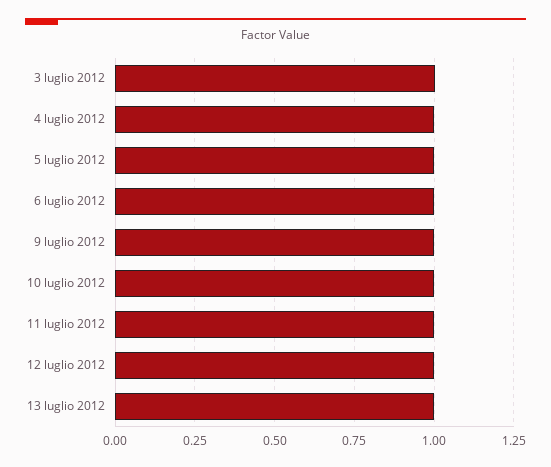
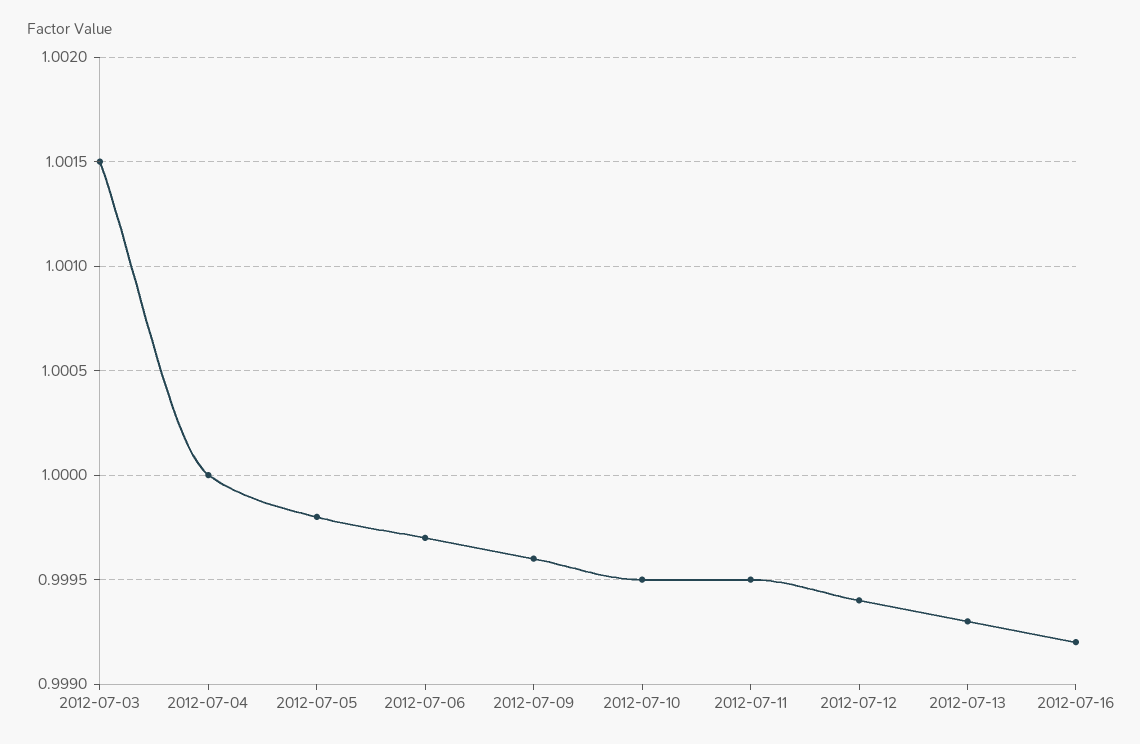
2012-07-16: none -> 0.9992

